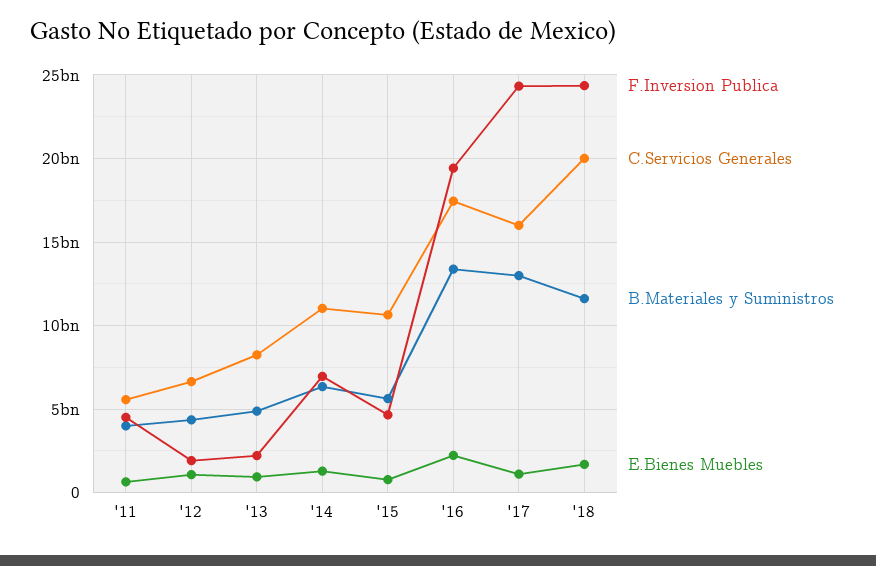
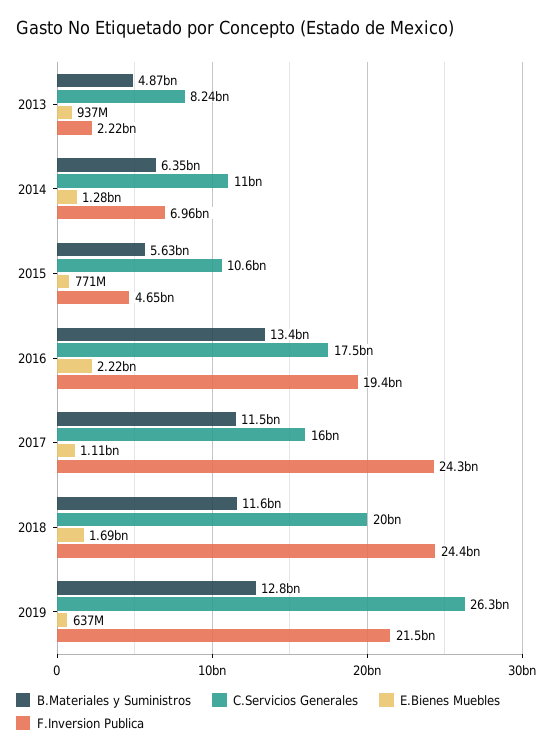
F.Inversion Publica, '11: 4500000000 -> none
C.Servicios Generales, '11: 5500000000 -> none
B.Materiales y Suministros, '11: 4000000000 -> none
E.Bienes Muebles, '11: 500000000 -> none
F.Inversion Publica, '12: 2000000000 -> none
C.Servicios Generales, '12: 6500000000 -> none
B.Materiales y Suministros, '12: 4500000000 -> none
E.Bienes Muebles, '12: 1000000000 -> none
B.Materiales y Suministros, '17: 13000000000 -> 11500000000
B.Materiales y Suministros, 2019: none -> 12800000000
C.Servicios Generales, 2019: none -> 26300000000
E.Bienes Muebles, 2019: none -> 637000000
F.Inversion Publica, 2019: none -> 21500000000

